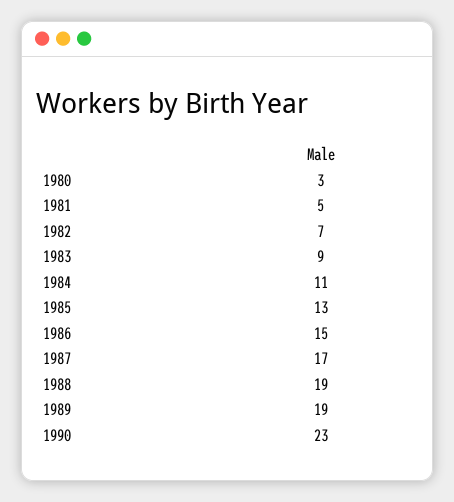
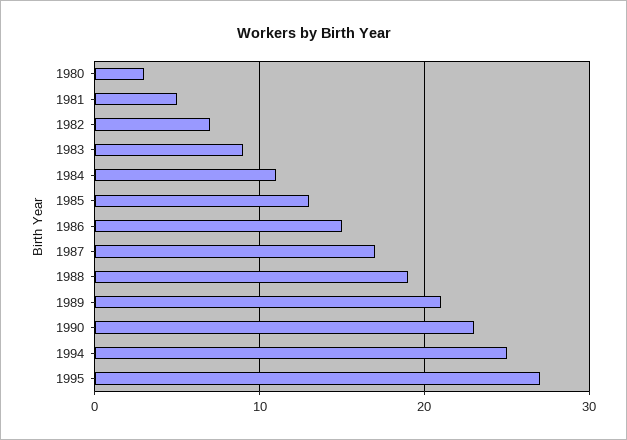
1989: 19 -> 21
1994: none -> 25
1995: none -> 27

